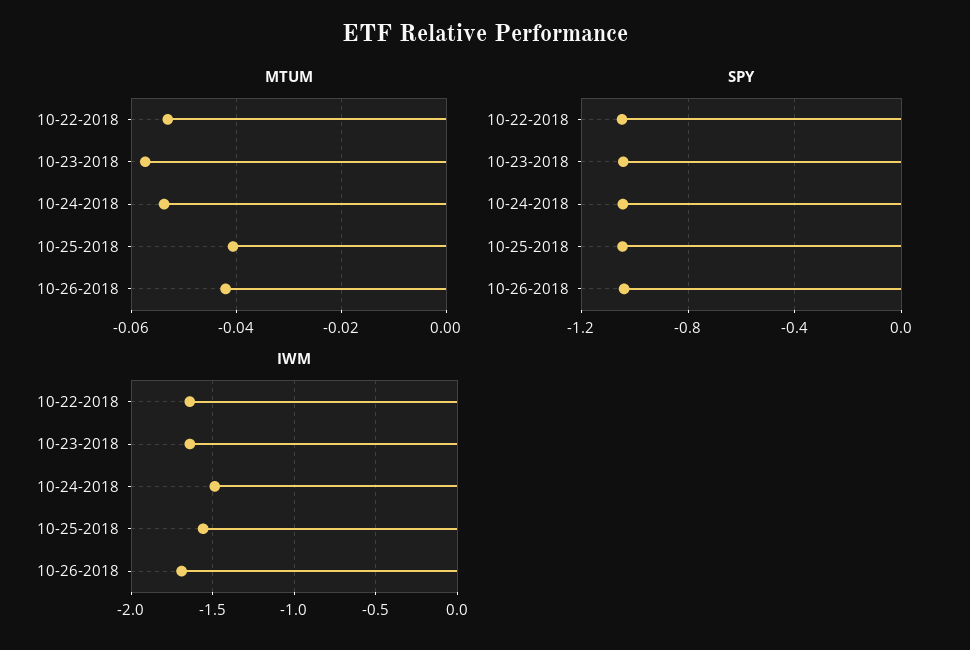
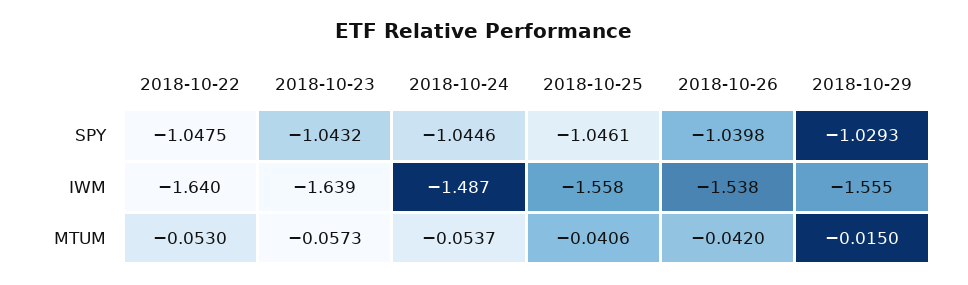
IWM, 10-26-2018: -1.7 -> -1.538
SPY, 2018-10-29: none -> -1.0293
IWM, 2018-10-29: none -> -1.555
MTUM, 2018-10-29: none -> -0.015

